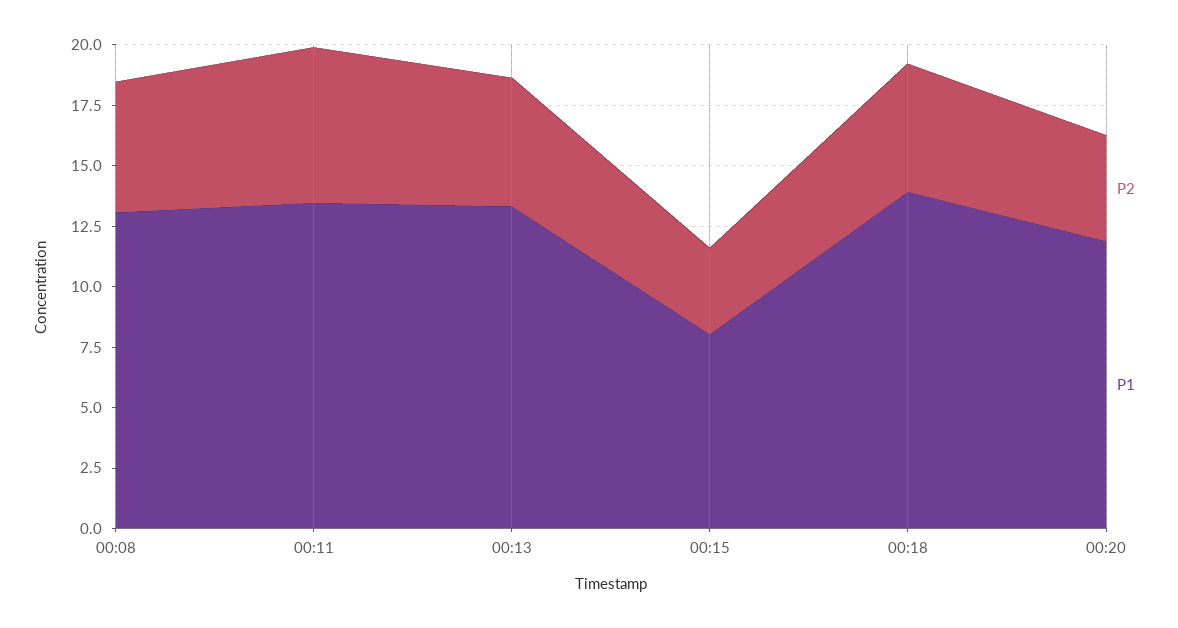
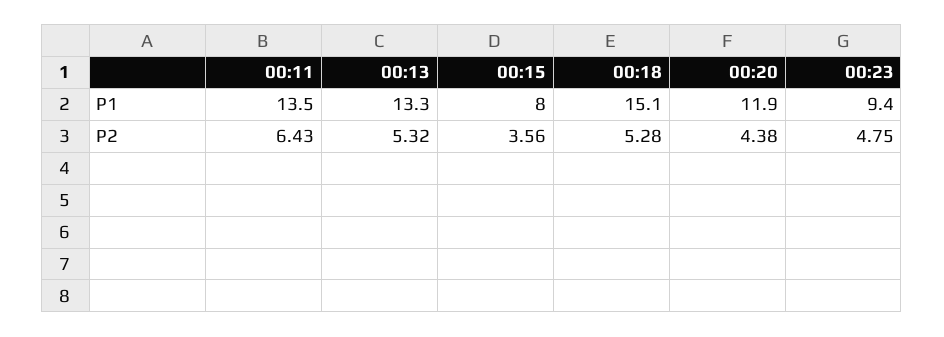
P2, 00:08: 5.5 -> none
P1, 00:08: 13 -> none
P1, 00:18: 14 -> 15.1
P1, 00:23: none -> 9.4
P2, 00:23: none -> 4.75

